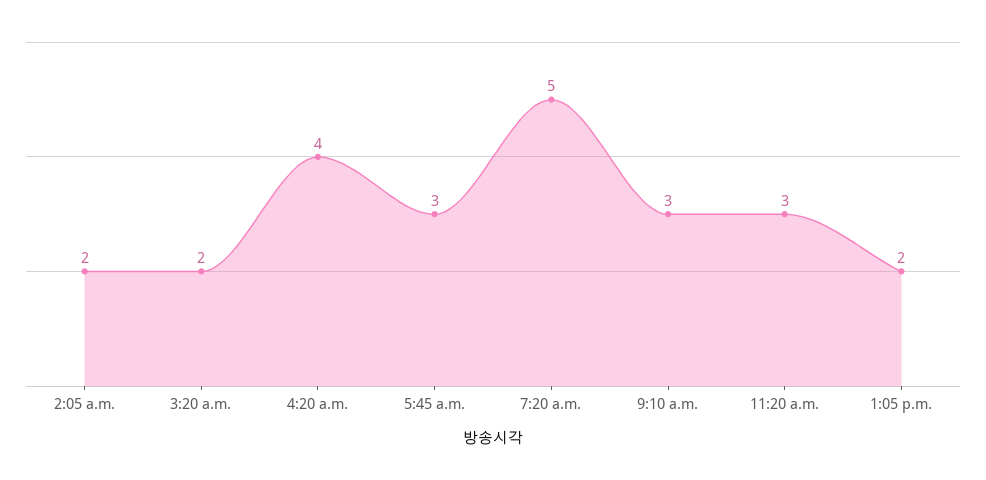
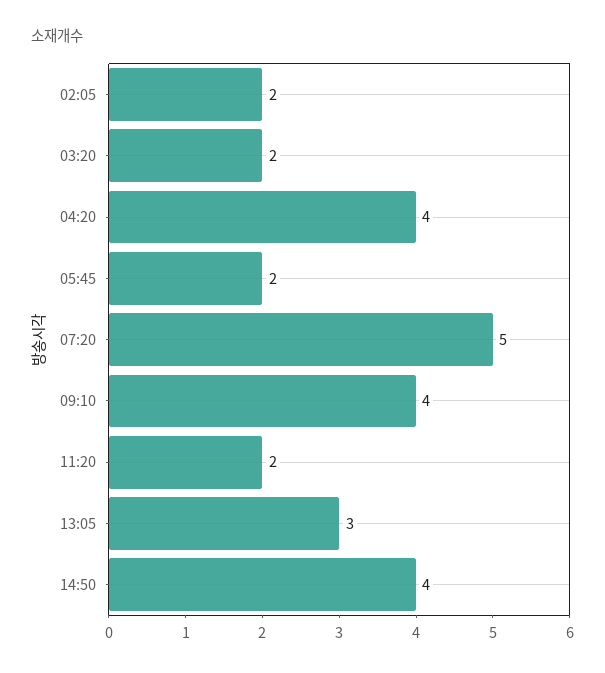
5:45 a.m.: 3 -> 2
9:10 a.m.: 3 -> 4
11:20 a.m.: 3 -> 2
1:05 p.m.: 2 -> 3
14:50: none -> 4

